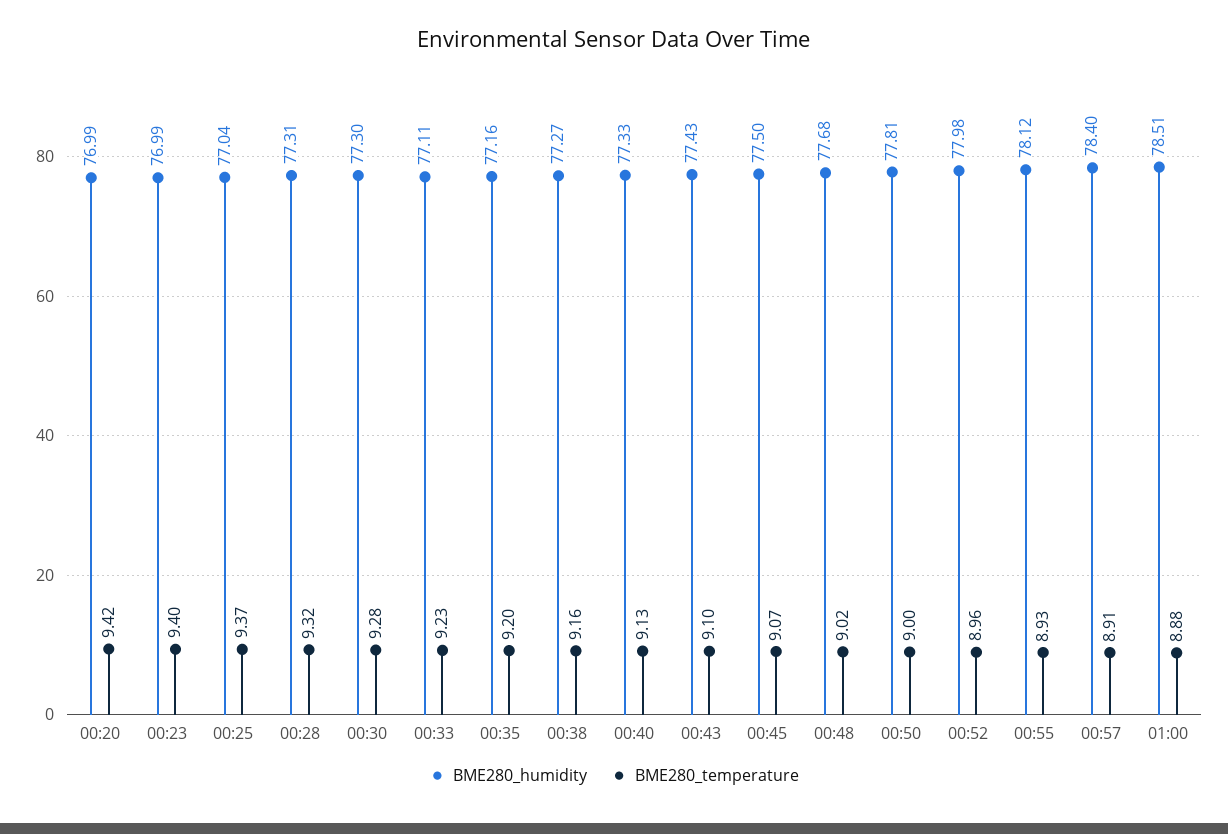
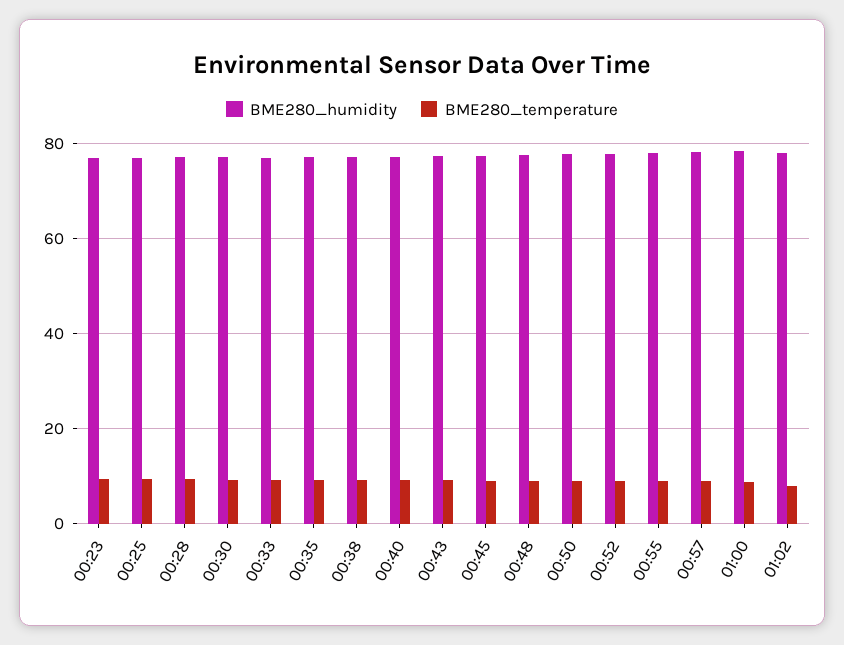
BME280_humidity, 00:20: 76.99 -> none
BME280_temperature, 00:20: 9.42 -> none
BME280_humidity, 01:02: none -> 78
BME280_temperature, 01:02: none -> 8

